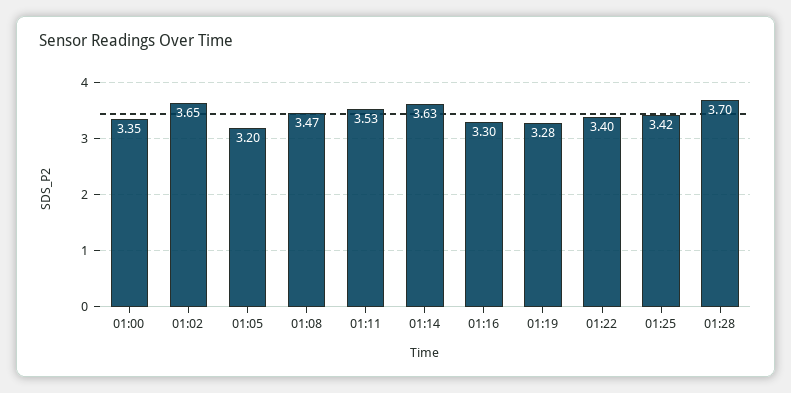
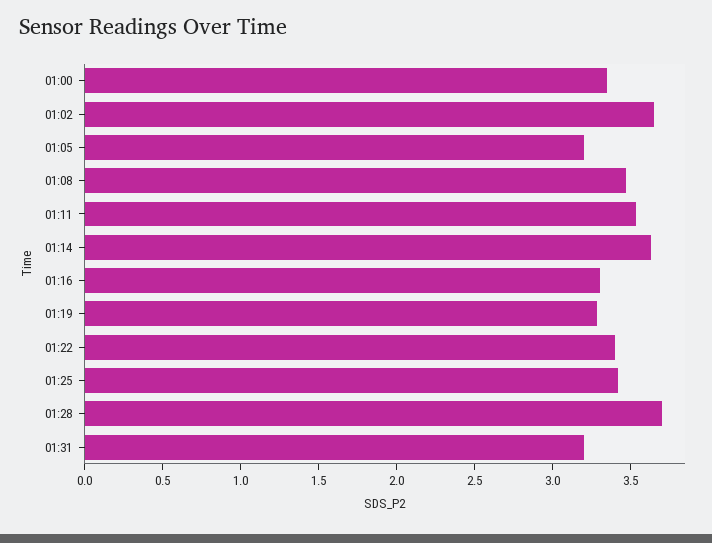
01:31: none -> 3.2

